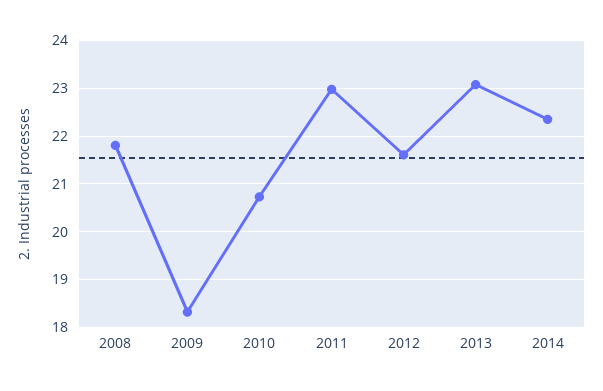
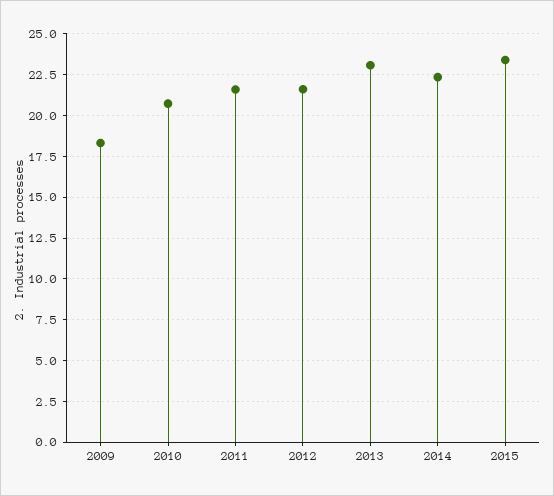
2008: 21.8 -> none
2011: 23 -> 21.5
2015: none -> 23.5

